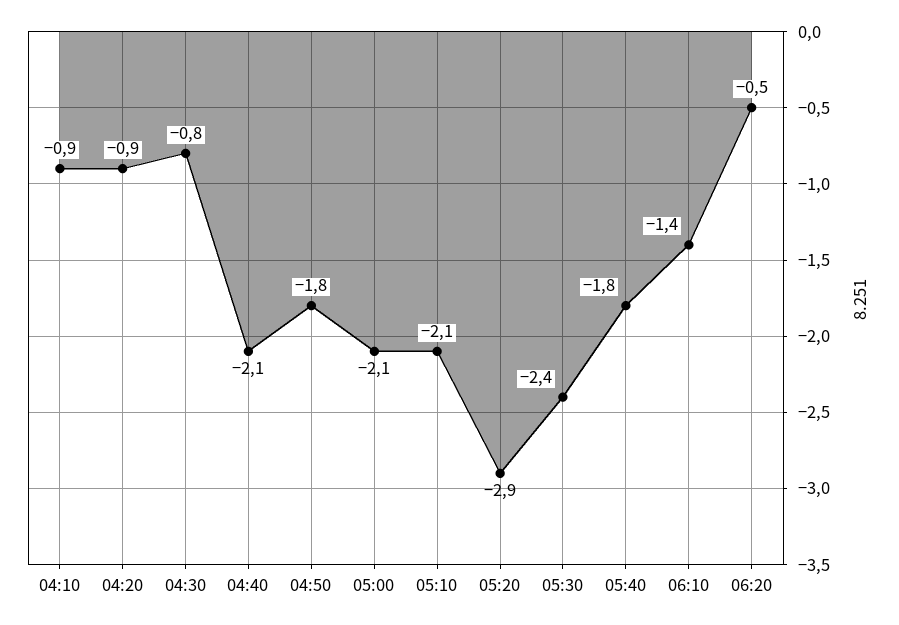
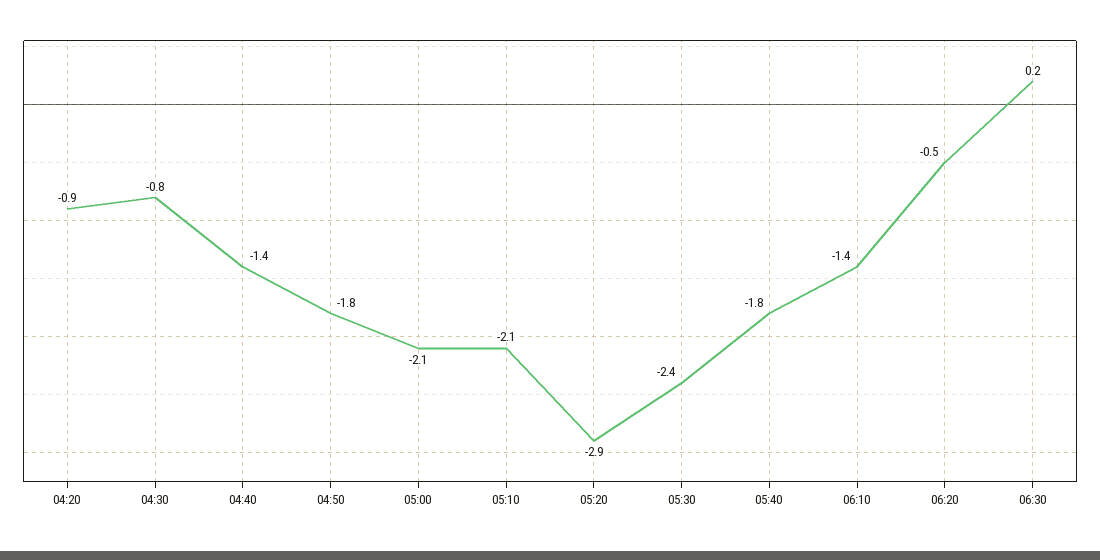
04:10: -0.9 -> none
04:40: -2.1 -> -1.4
06:30: none -> 0.2

